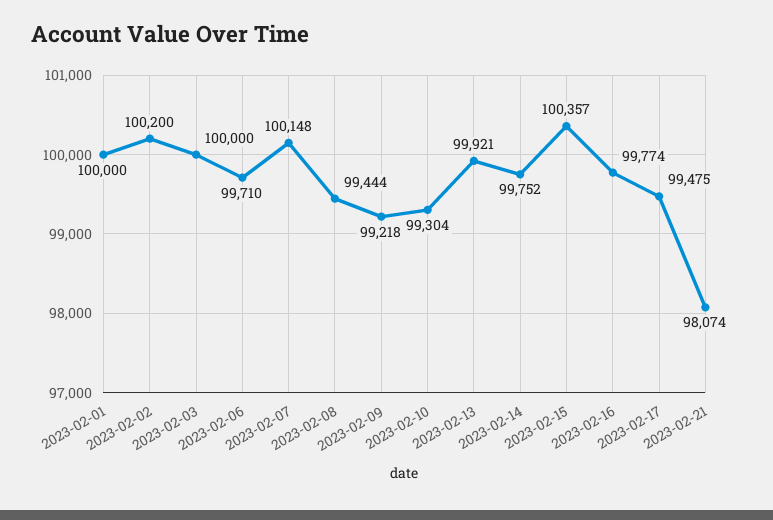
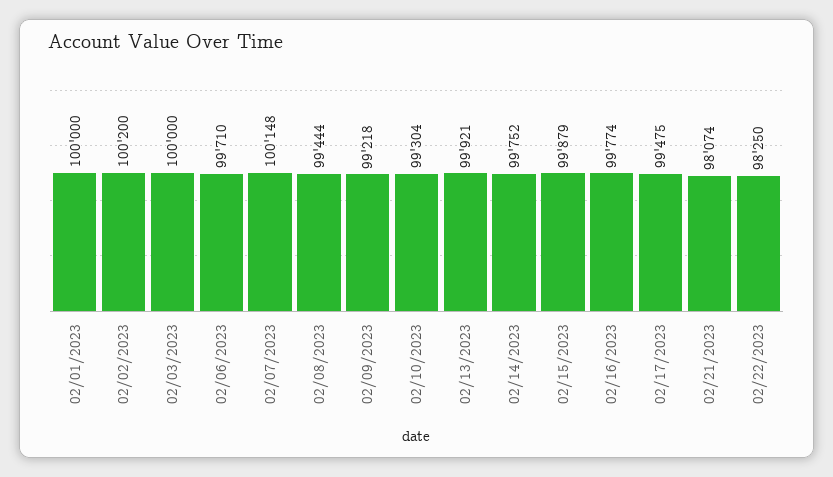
2023-02-15: 100357 -> 99879
02/22/2023: none -> 98250

